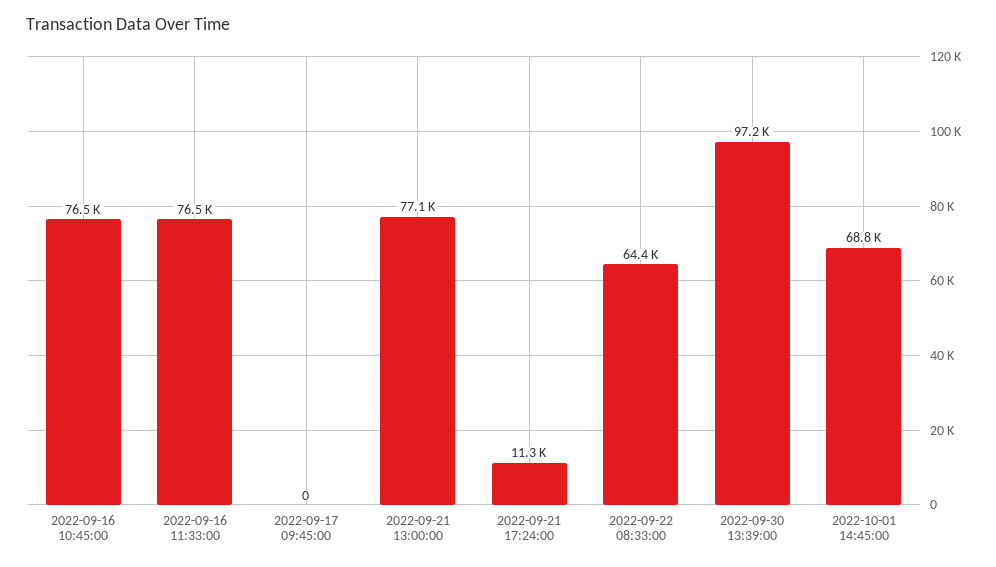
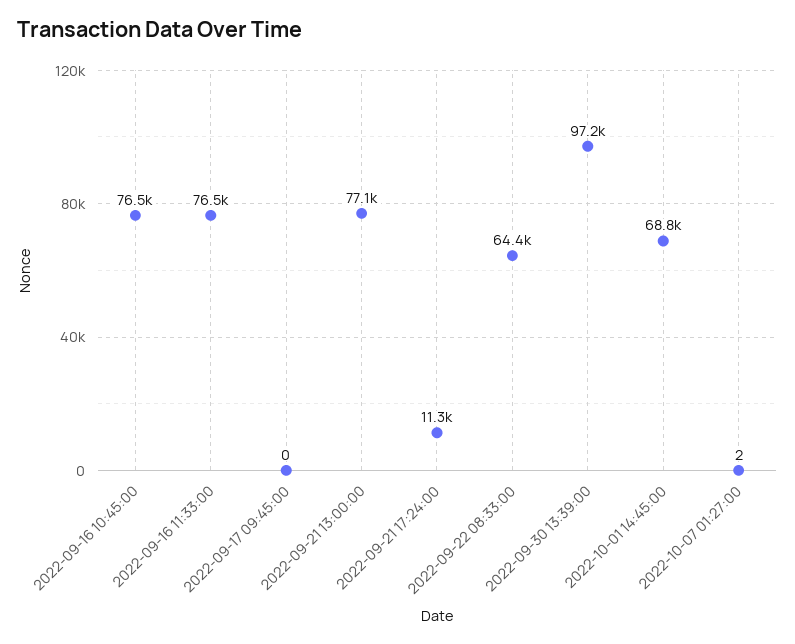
2022-10-07 01:27:00: none -> 2

